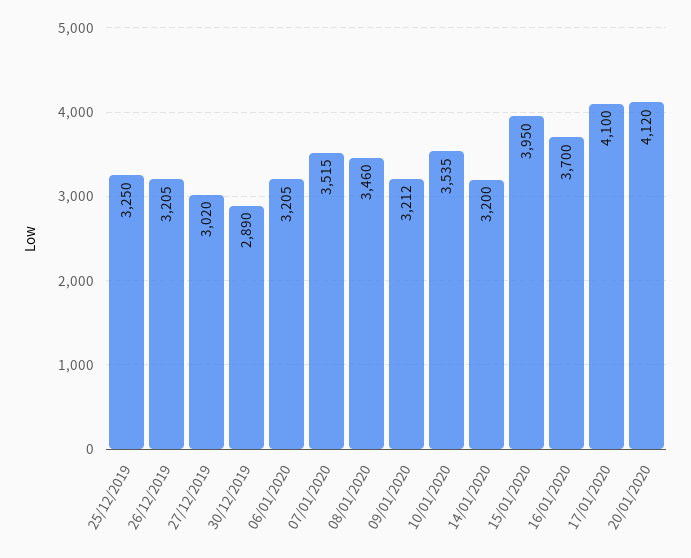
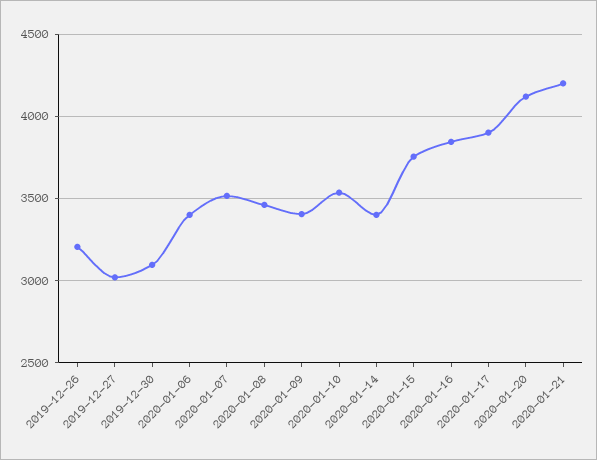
25/12/2019: 3250 -> none
30/12/2019: 2890 -> 3100
06/01/2020: 3205 -> 3400
09/01/2020: 3212 -> 3400
14/01/2020: 3200 -> 3400
15/01/2020: 3950 -> 3750
16/01/2020: 3700 -> 3850
17/01/2020: 4100 -> 3900
2020-01-21: none -> 4200

